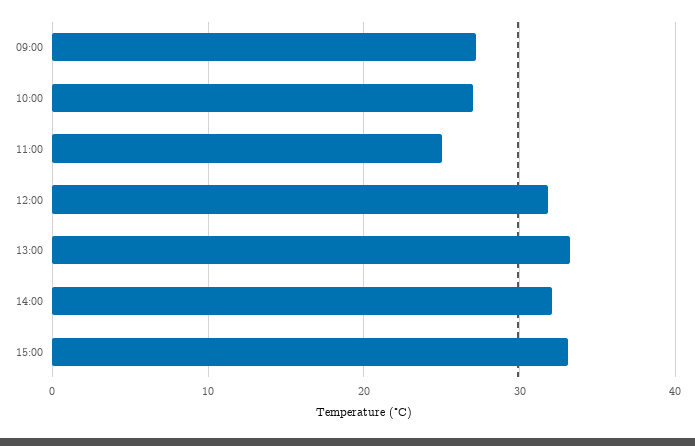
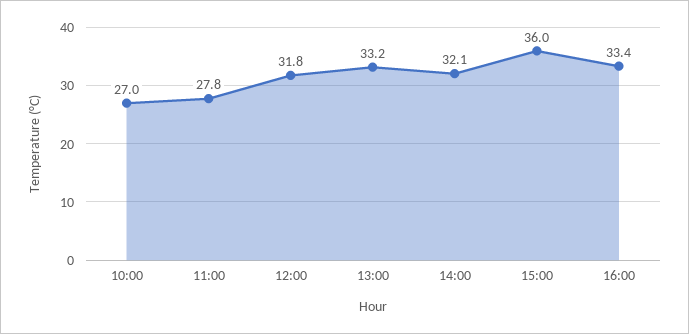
09:00: 27 -> none
11:00: 25 -> 27.8
15:00: 33 -> 36
16:00: none -> 33.4

